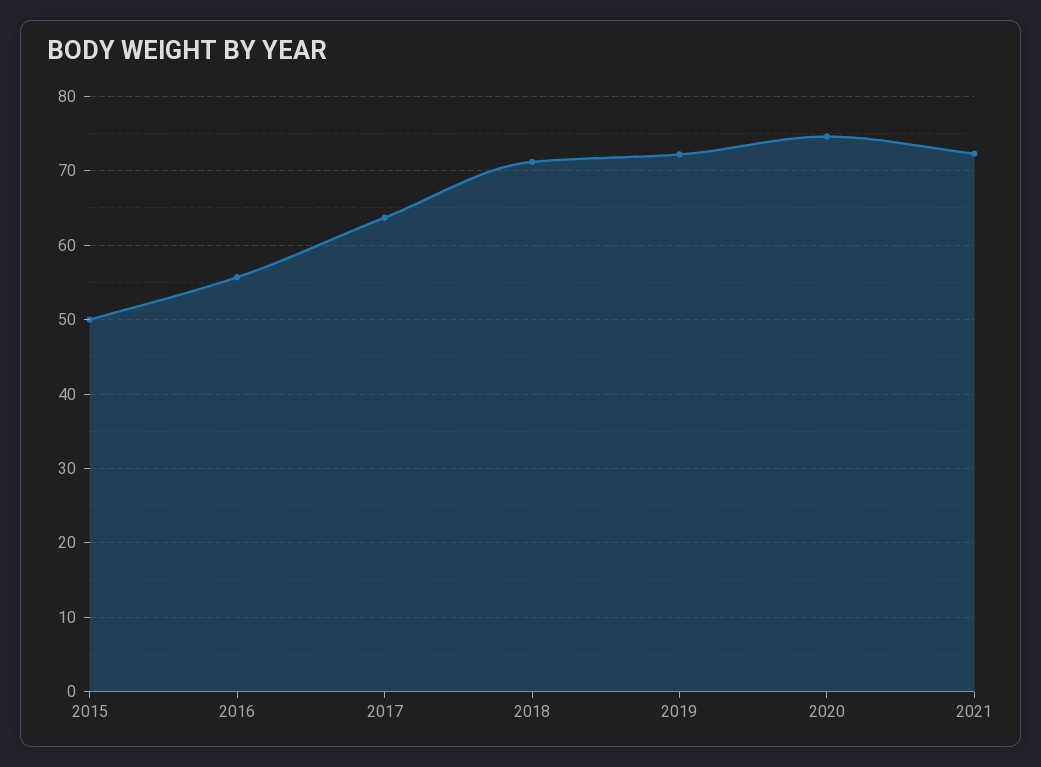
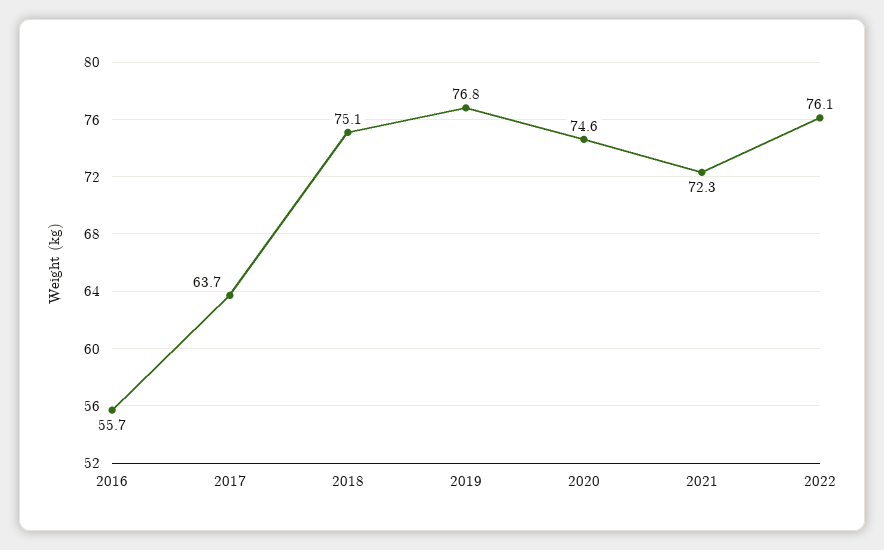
2015: 50 -> none
2018: 71 -> 75.1
2019: 72 -> 76.8
2022: none -> 76.1

